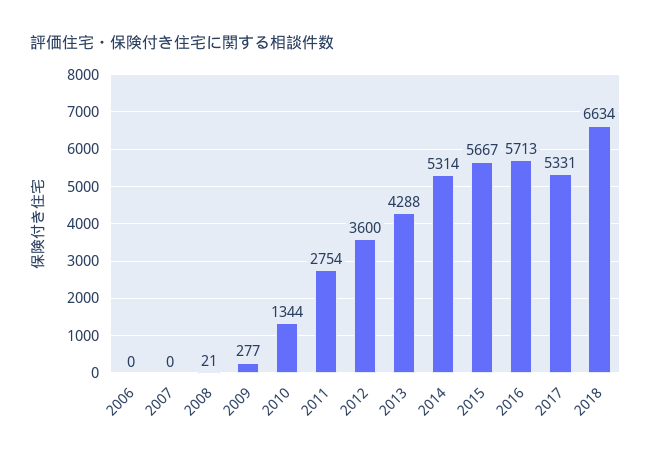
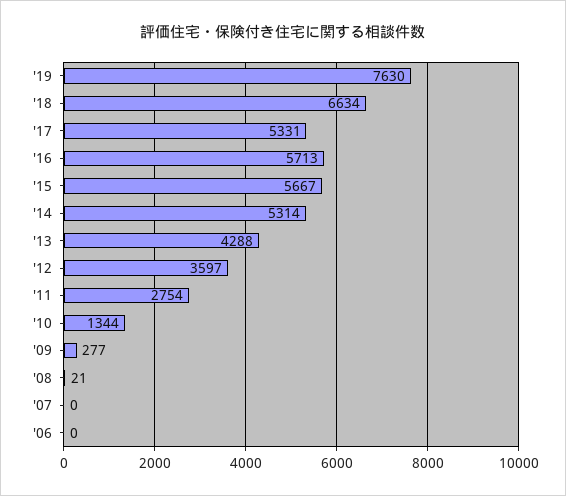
2012: 3600 -> 3597
'19: none -> 7630

